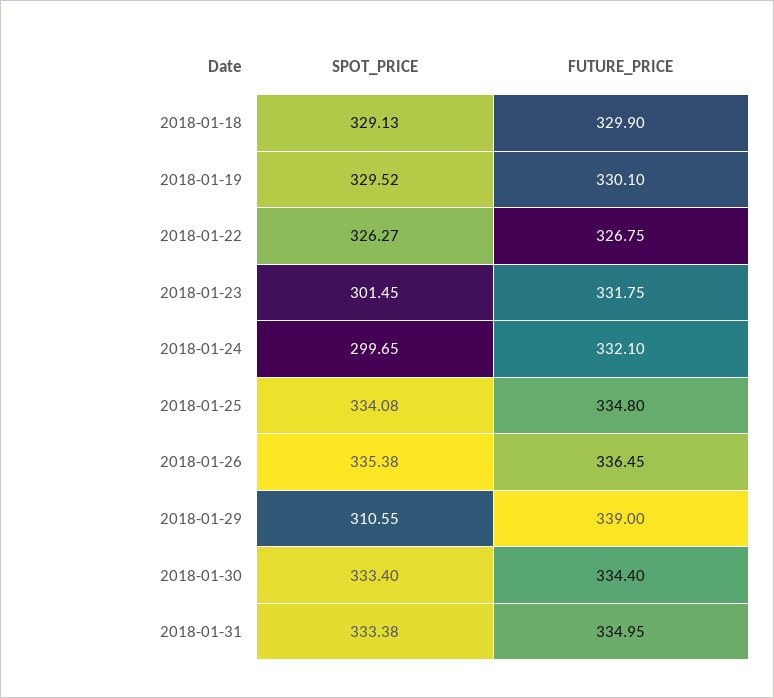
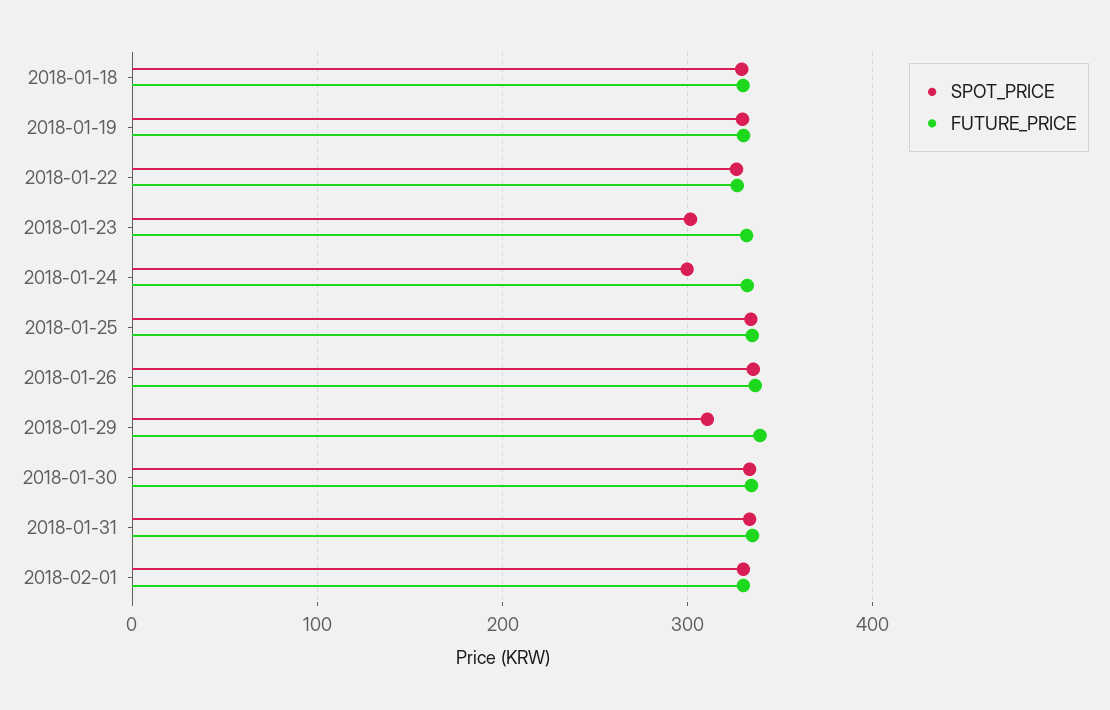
SPOT_PRICE, 2018-02-01: none -> 330
FUTURE_PRICE, 2018-02-01: none -> 330

